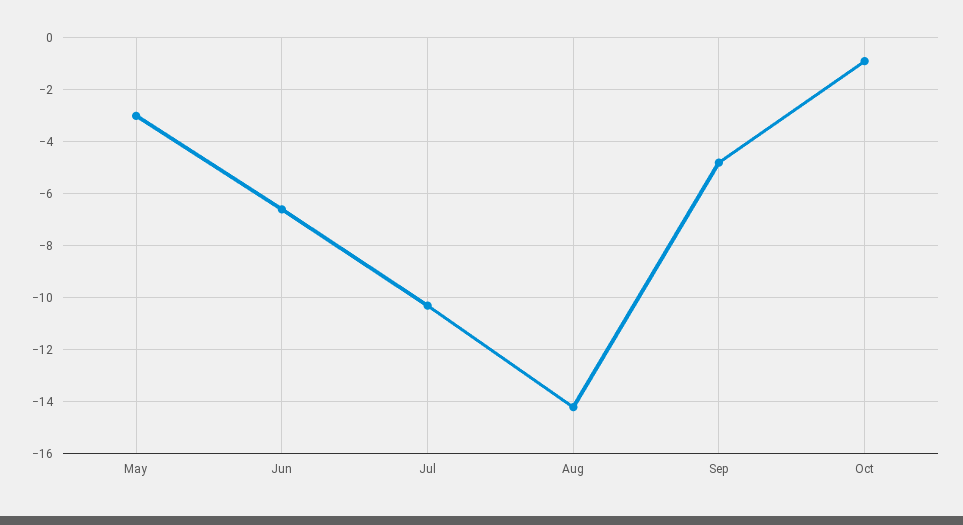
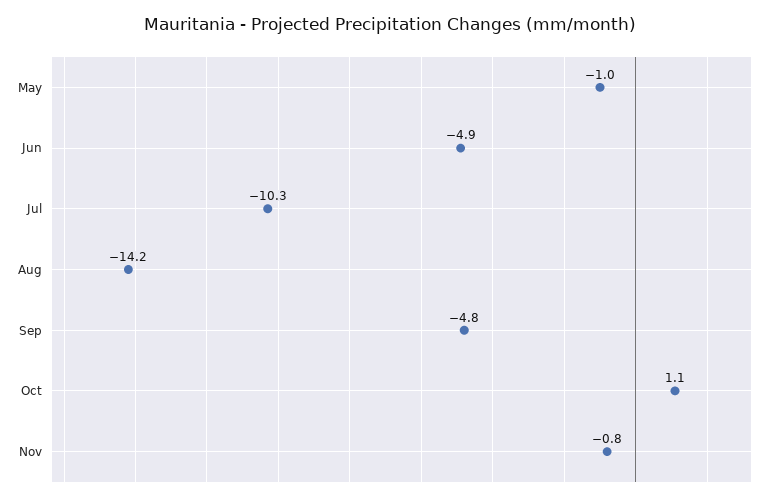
May: -3 -> -1
Jun: -6.5 -> -4.9
Oct: -1 -> 1.1
Nov: none -> -0.8

